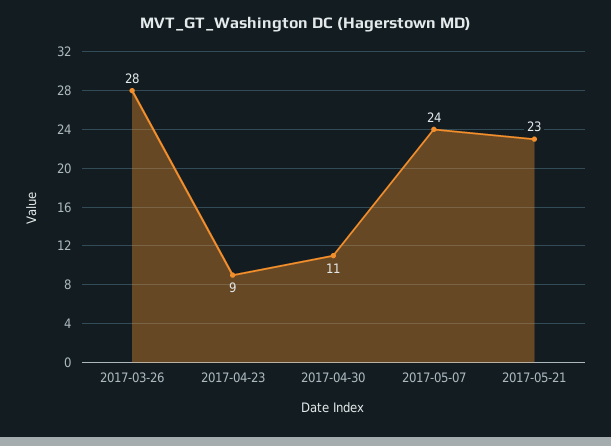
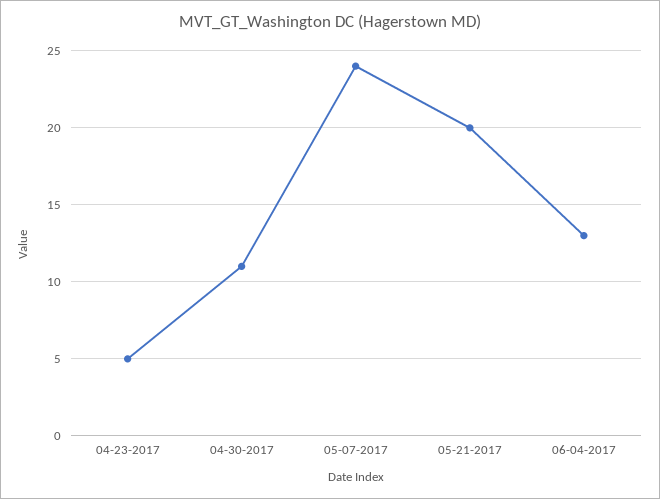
2017-03-26: 28 -> none
2017-04-23: 9 -> 5
2017-05-21: 23 -> 20
06-04-2017: none -> 13

